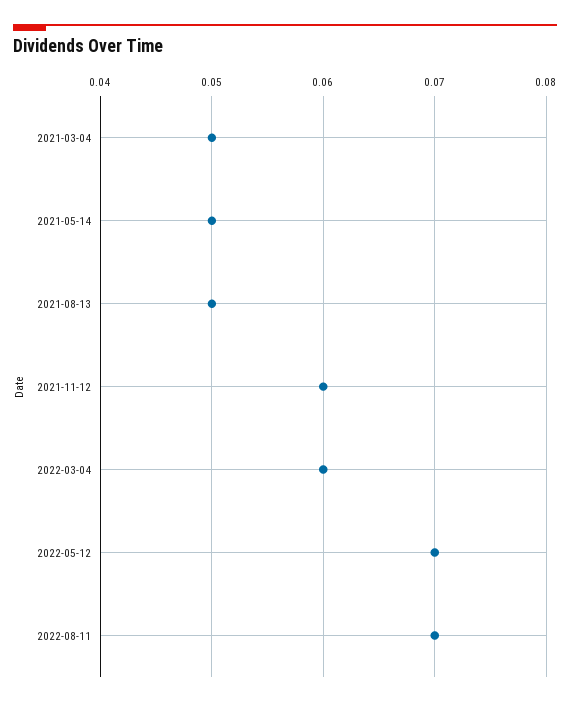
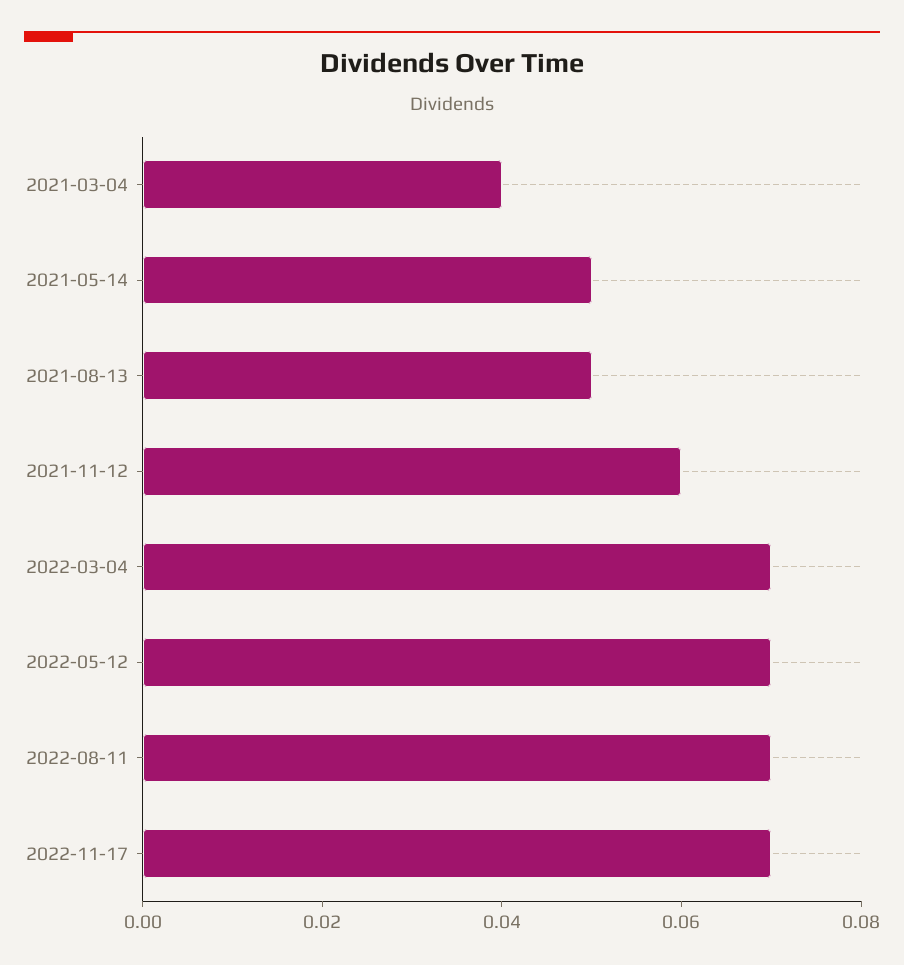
2021-03-04: 0.05 -> 0.04
2022-03-04: 0.06 -> 0.07
2022-11-17: none -> 0.07

